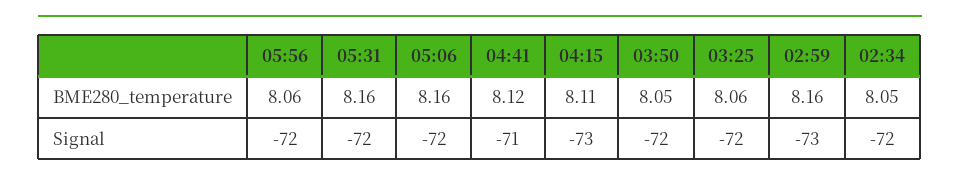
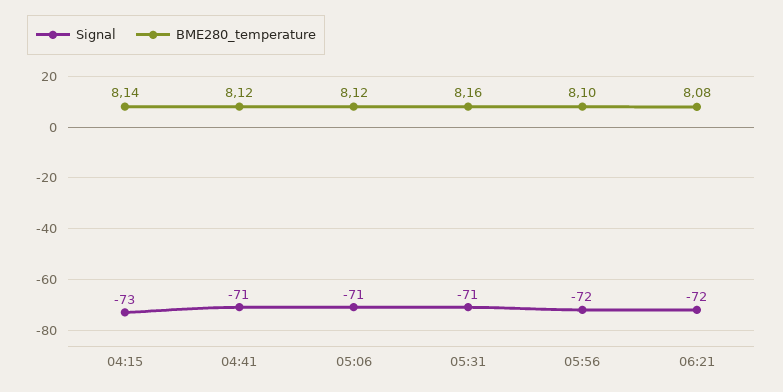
BME280_temperature, 05:56: 8.06 -> 8.1
BME280_temperature, 05:06: 8.16 -> 8.12
BME280_temperature, 04:15: 8.11 -> 8.14
BME280_temperature, 03:50: 8.05 -> none
BME280_temperature, 03:25: 8.06 -> none
BME280_temperature, 02:59: 8.16 -> none
BME280_temperature, 02:34: 8.05 -> none
Signal, 05:31: -72 -> -71
Signal, 05:06: -72 -> -71
Signal, 03:50: -72 -> none
Signal, 03:25: -72 -> none
Signal, 02:59: -73 -> none
Signal, 02:34: -72 -> none
Signal, 06:21: none -> -72
BME280_temperature, 06:21: none -> 8.08

